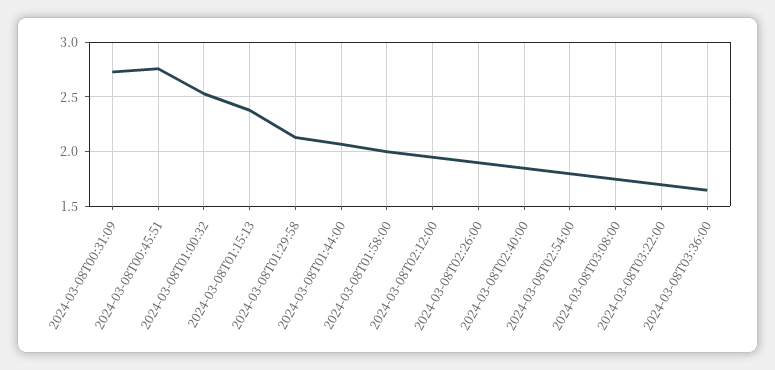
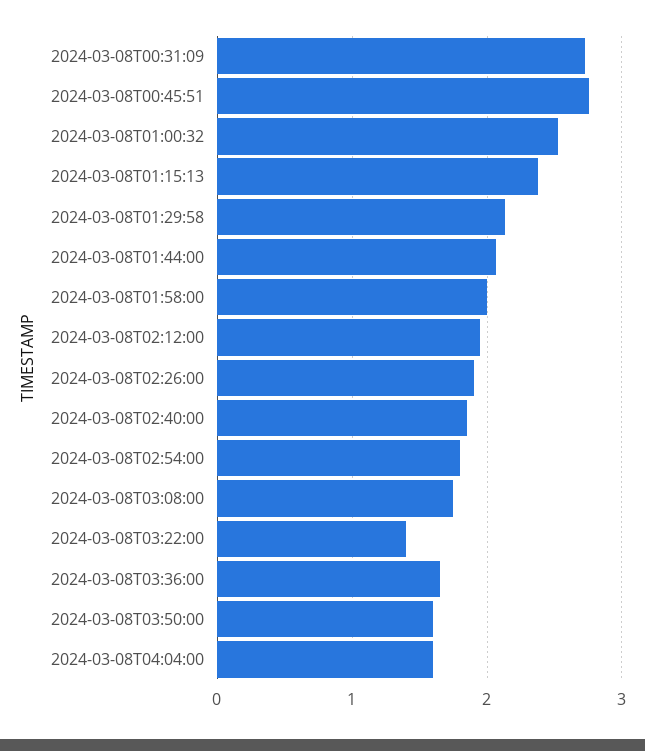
2024-03-08T03:22:00: 1.7 -> 1.4
2024-03-08T03:50:00: none -> 1.6
2024-03-08T04:04:00: none -> 1.6

